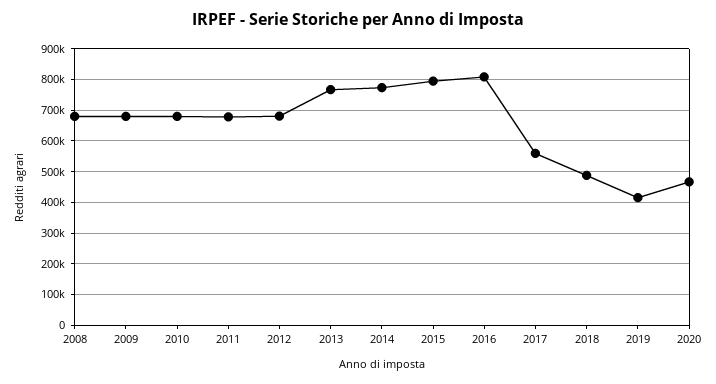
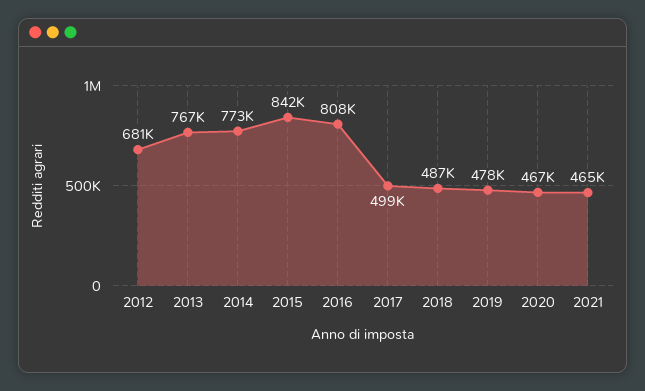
2008: 680000 -> none
2009: 680000 -> none
2010: 680000 -> none
2011: 680000 -> none
2015: 800000 -> 842000
2017: 560000 -> 499000
2019: 420000 -> 478000
2021: none -> 465000

